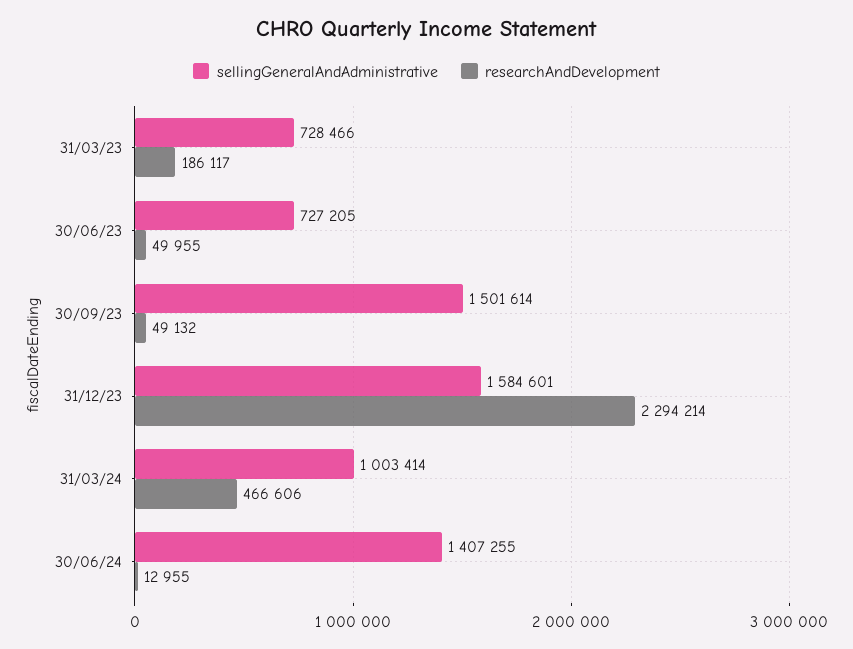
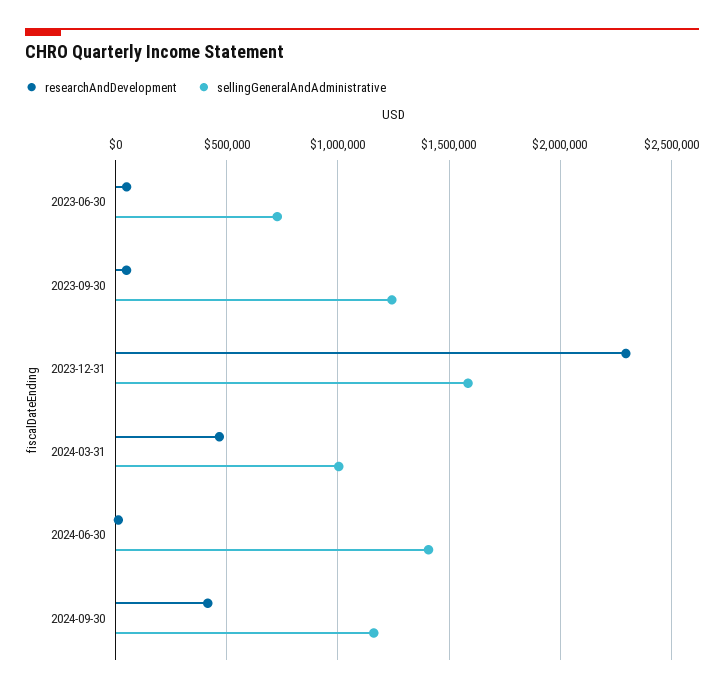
sellingGeneralAndAdministrative, 31/03/23: 728466 -> none
researchAndDevelopment, 31/03/23: 186117 -> none
sellingGeneralAndAdministrative, 30/09/23: 1501614 -> 1250000
researchAndDevelopment, 2024-09-30: none -> 400000
sellingGeneralAndAdministrative, 2024-09-30: none -> 1150000

